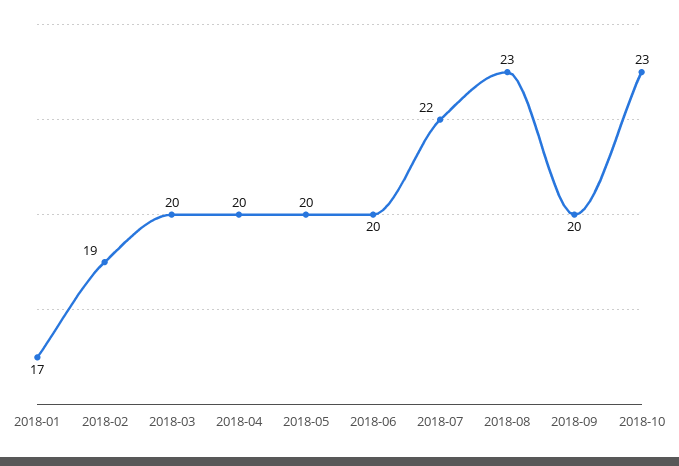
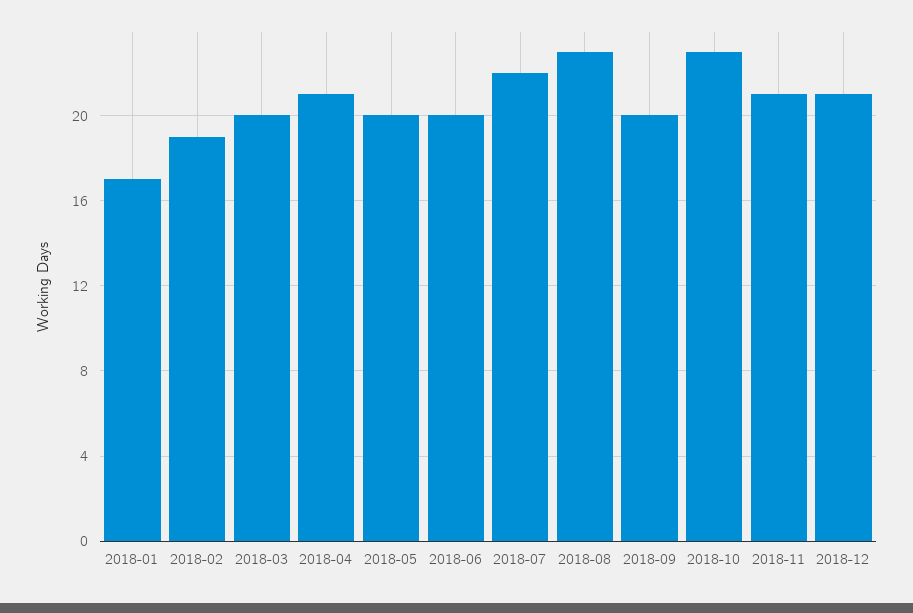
2018-04: 20 -> 21
2018-11: none -> 21
2018-12: none -> 21

